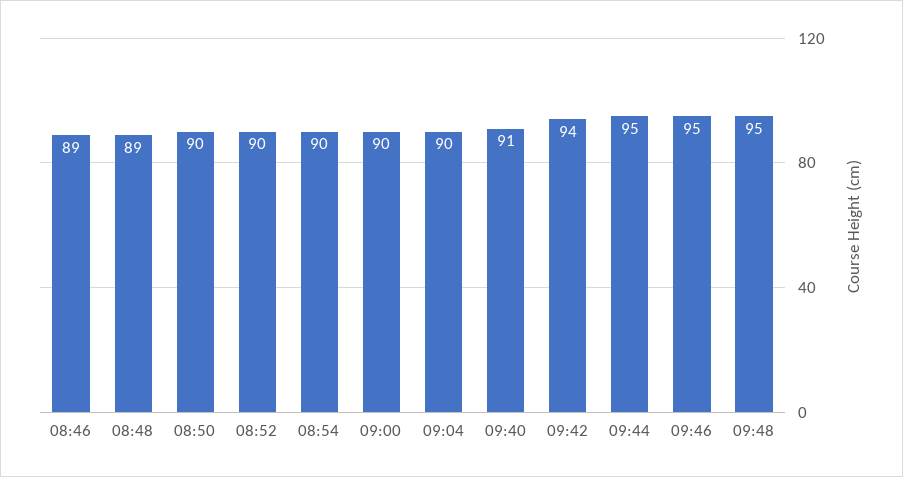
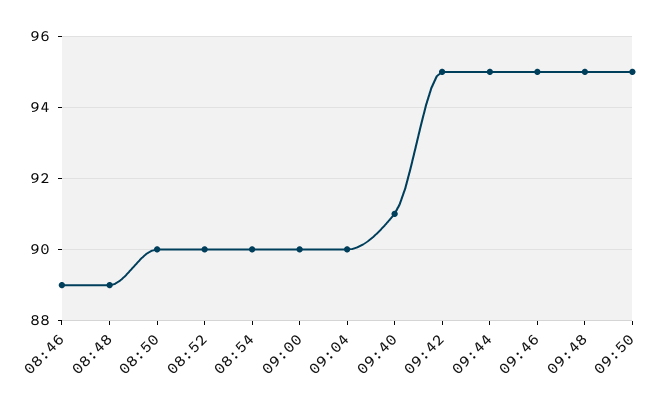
09:42: 94 -> 95
09:50: none -> 95

